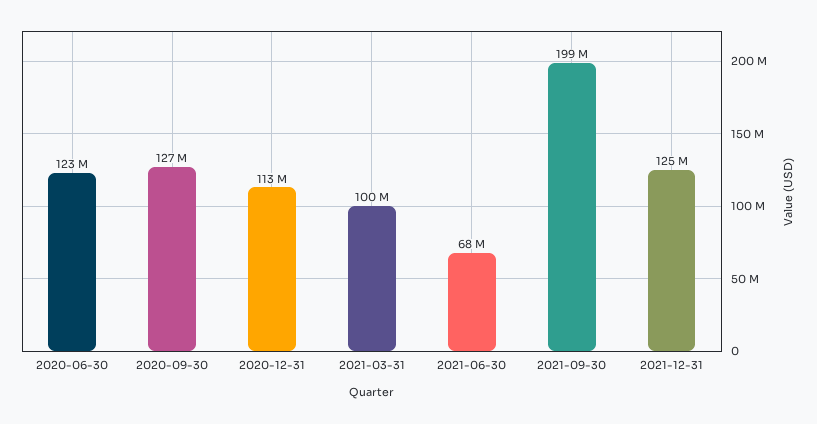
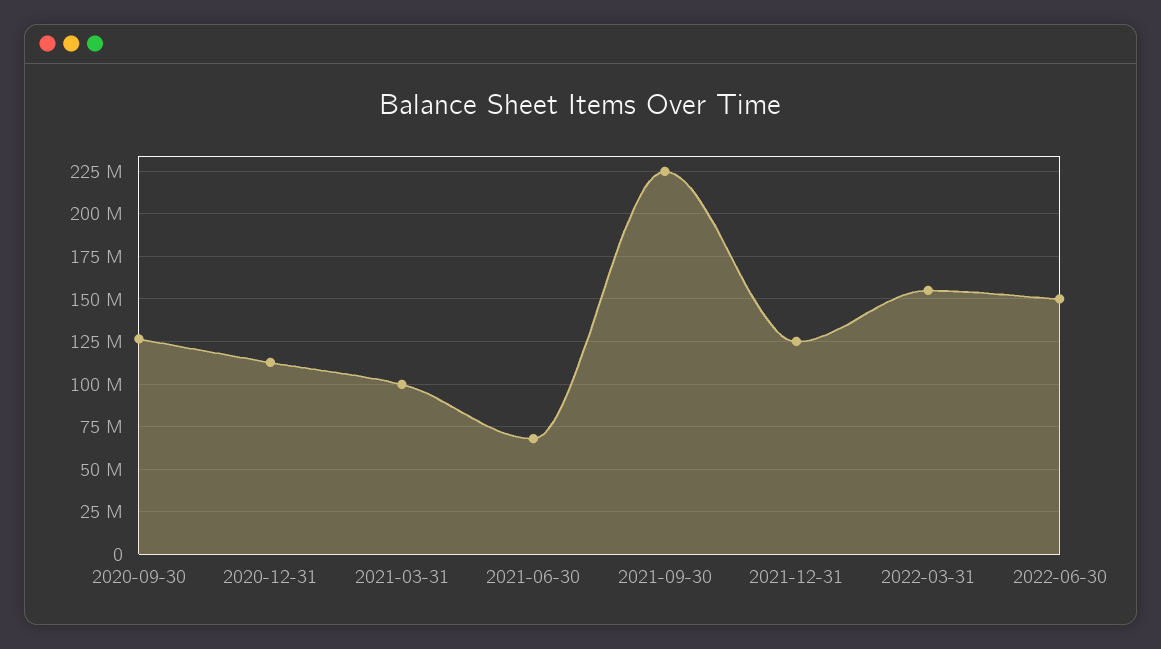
2020-06-30: 123000000 -> none
2021-09-30: 199000000 -> 225000000
2022-03-31: none -> 155000000
2022-06-30: none -> 150000000

